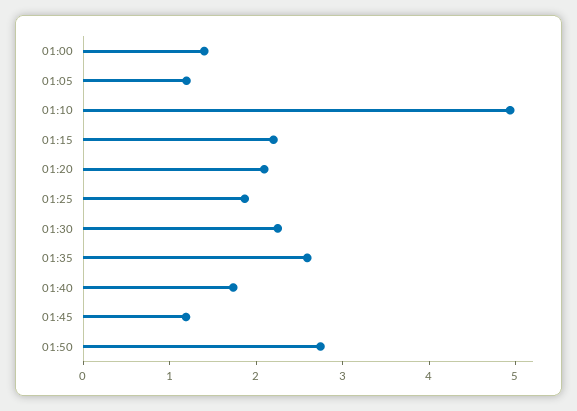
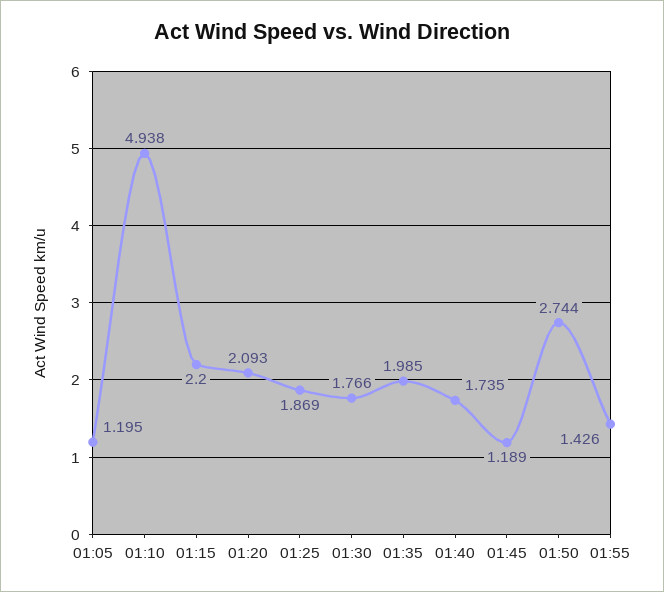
01:00: 1.4 -> none
01:30: 2.2 -> 1.766
01:35: 2.6 -> 1.985
01:55: none -> 1.426

